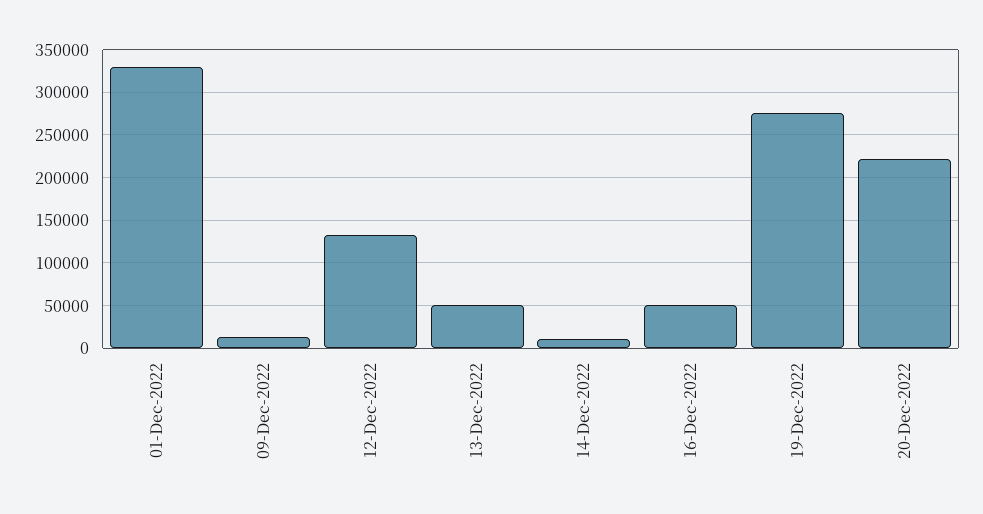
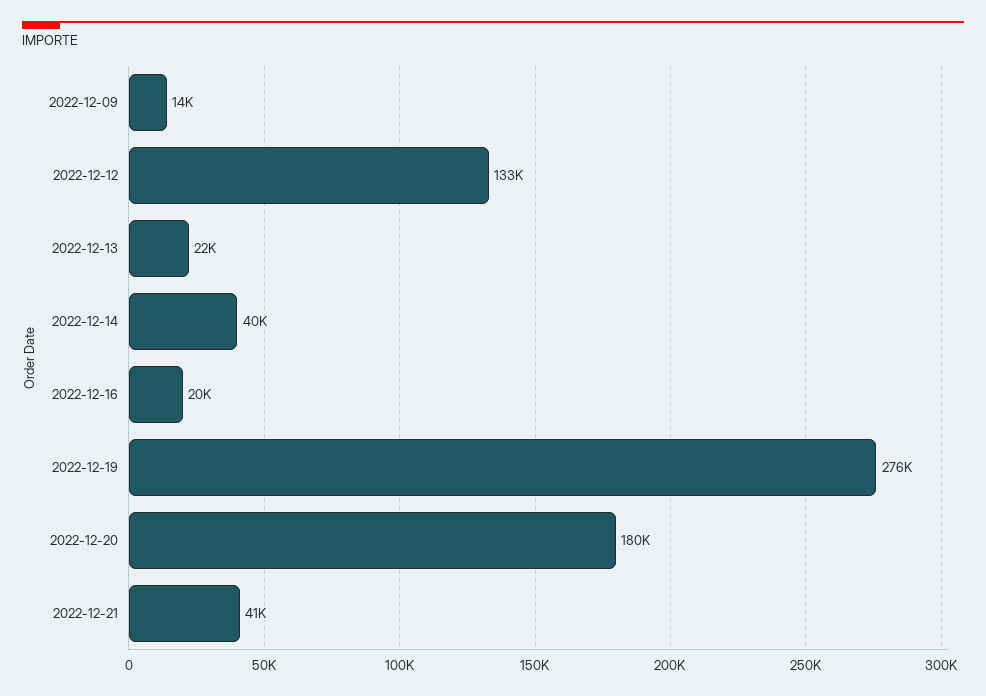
01-Dec-2022: 330000 -> none
13-Dec-2022: 50000 -> 22000
14-Dec-2022: 10000 -> 40000
16-Dec-2022: 50000 -> 20000
20-Dec-2022: 220000 -> 180000
2022-12-21: none -> 41000

